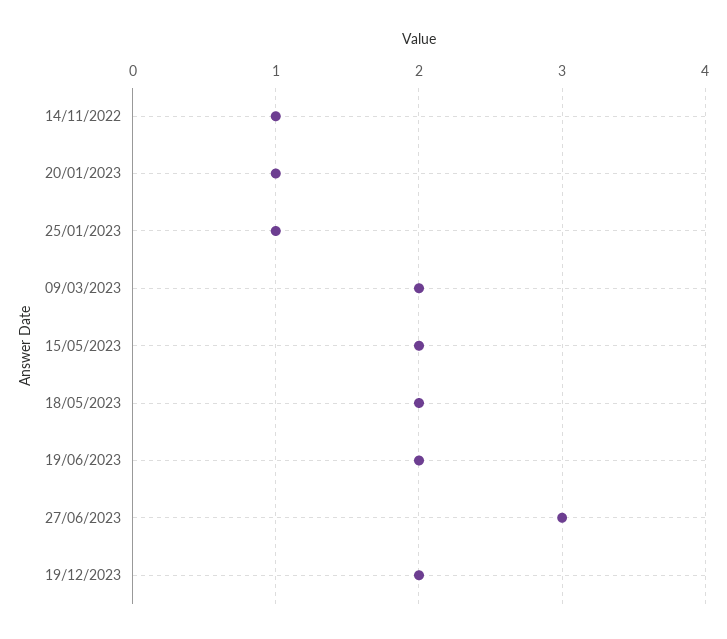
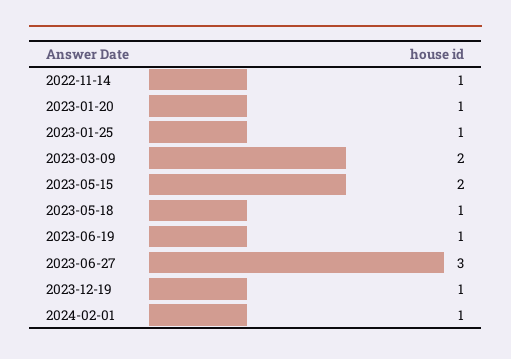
18/05/2023: 2 -> 1
19/06/2023: 2 -> 1
19/12/2023: 2 -> 1
2024-02-01: none -> 1

